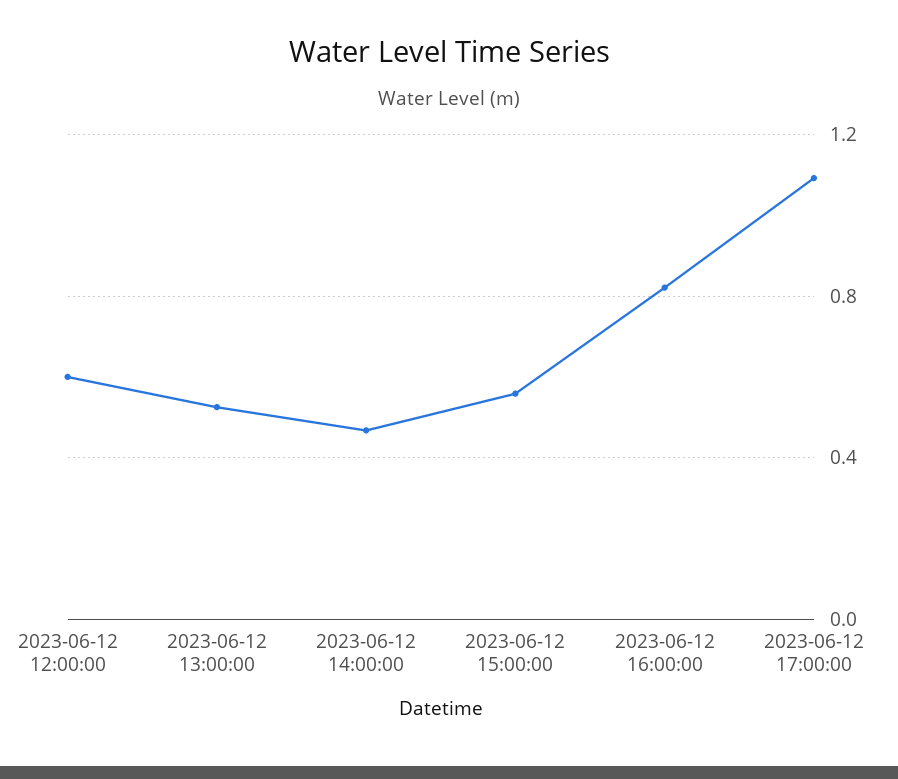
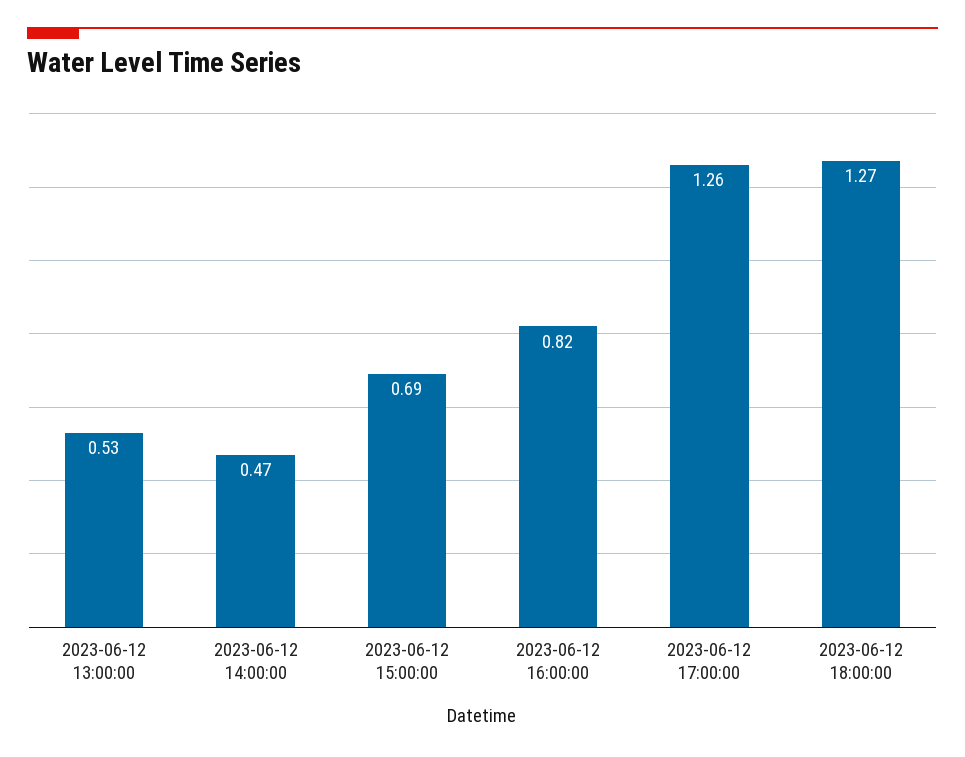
2023-06-12 12:00:00: 0.6 -> none
2023-06-12 15:00:00: 0.55 -> 0.69
2023-06-12 17:00:00: 1.1 -> 1.26
2023-06-12 18:00:00: none -> 1.27

